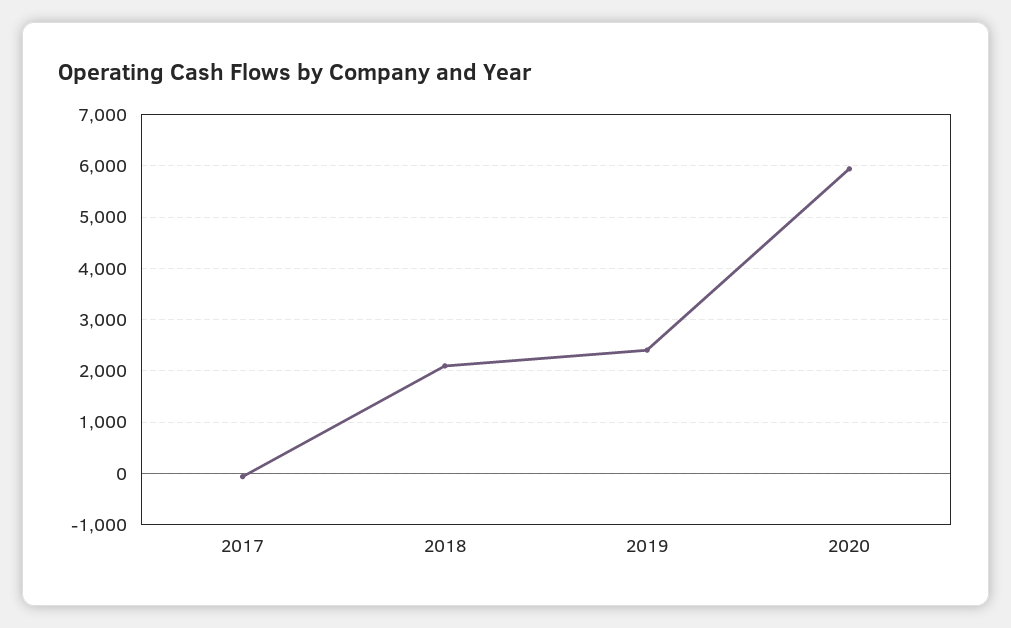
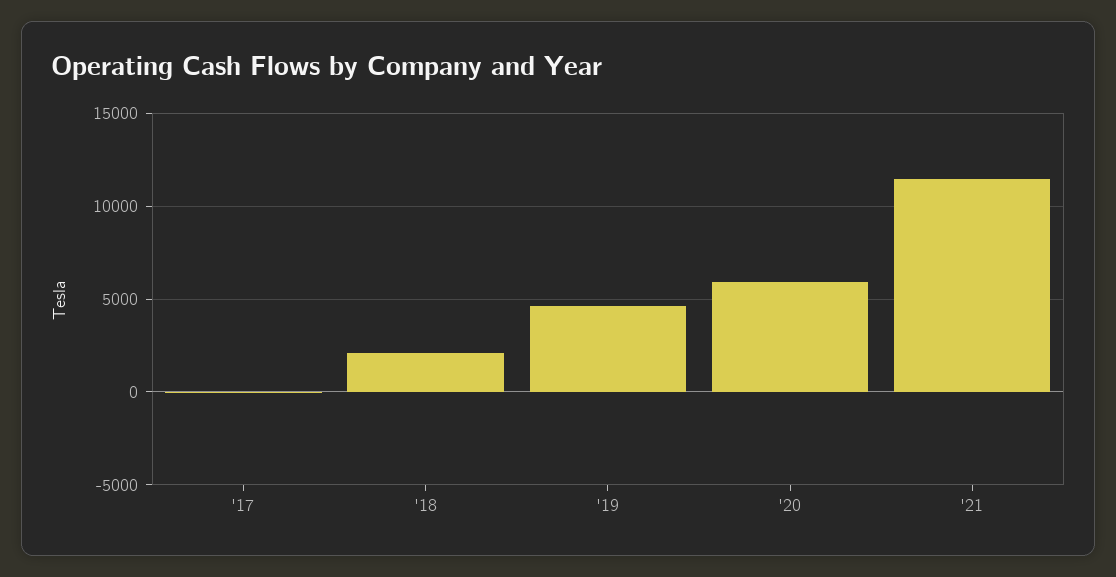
2019: 2400 -> 4500
'21: none -> 11500

